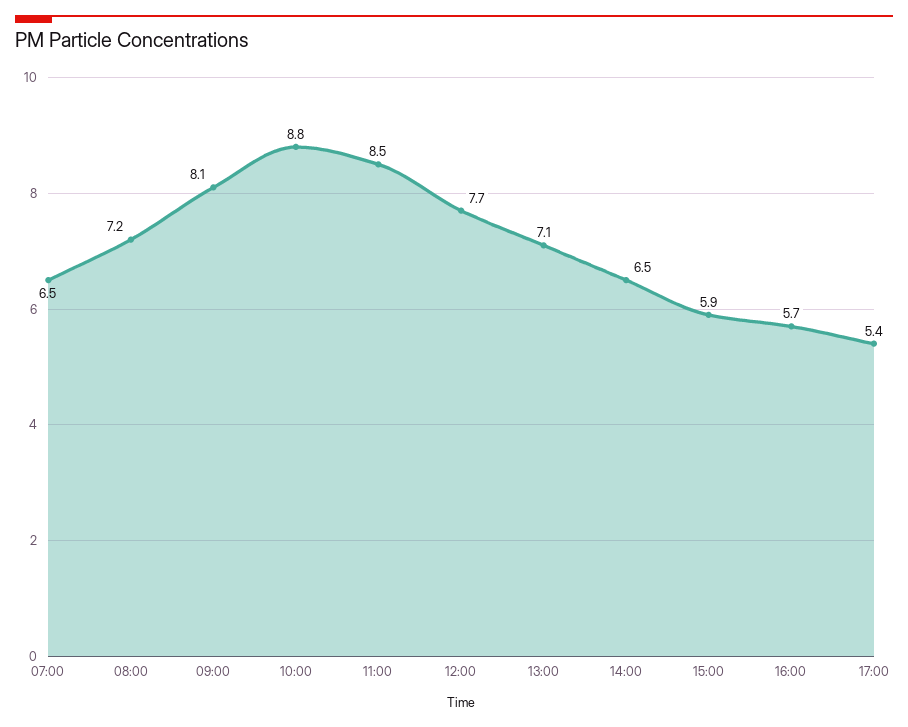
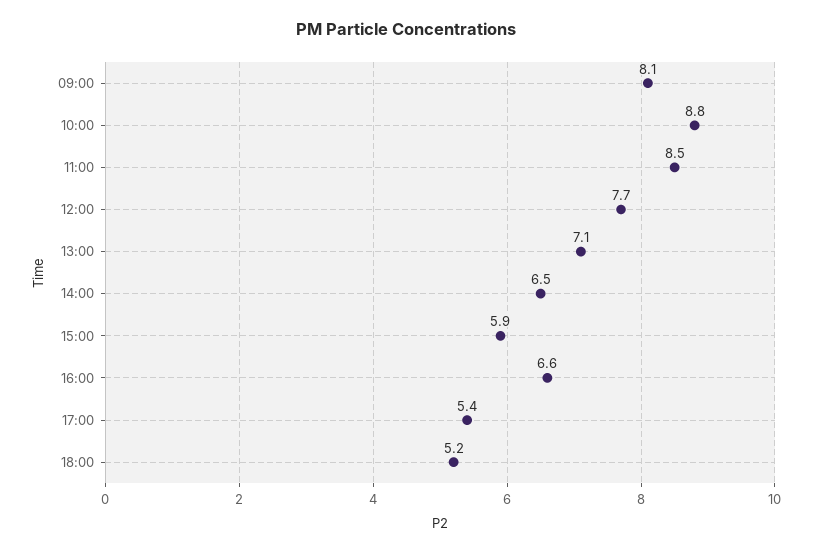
07:00: 6.5 -> none
08:00: 7.2 -> none
16:00: 5.7 -> 6.6
18:00: none -> 5.2

